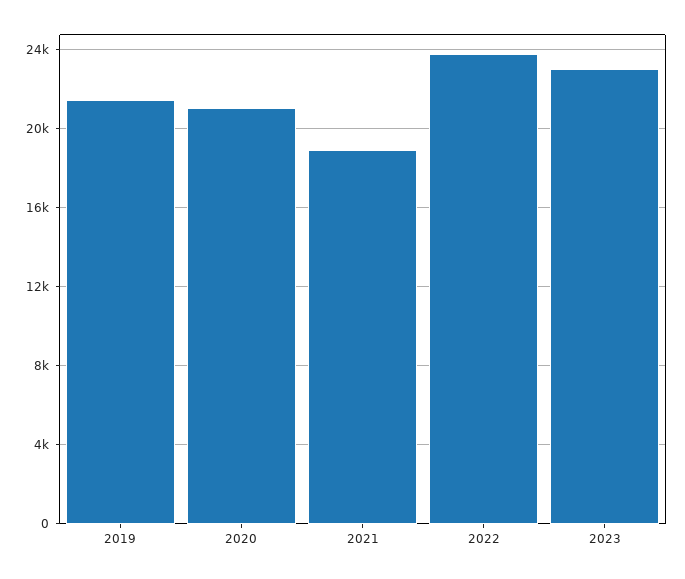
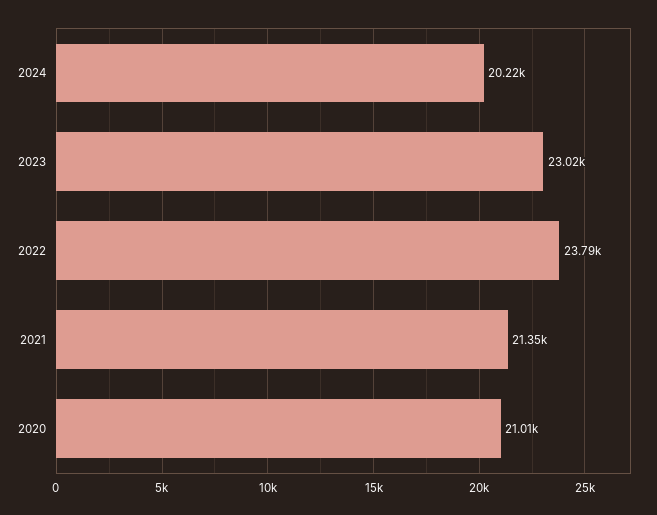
2019: 21500 -> none
2021: 19000 -> 21350
2024: none -> 20220

